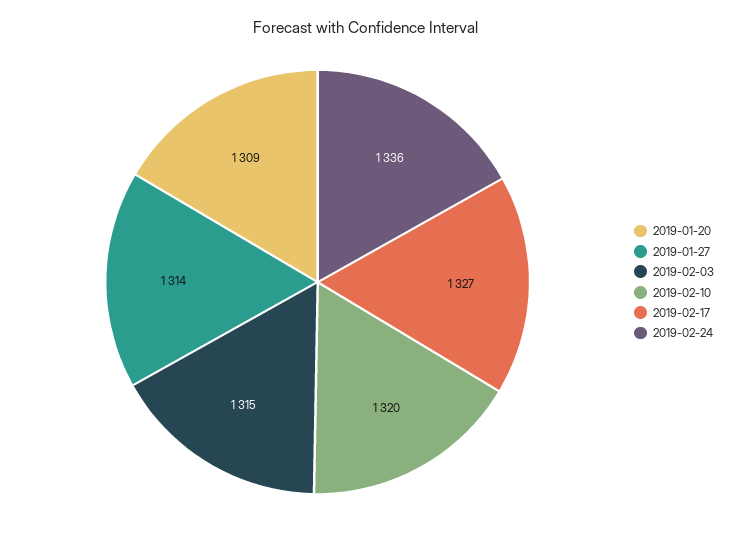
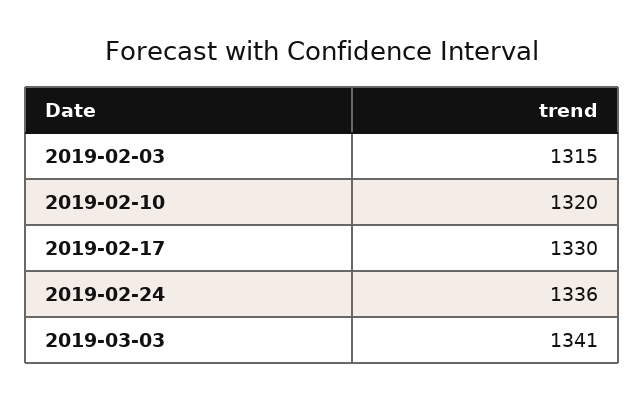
2019-01-20: 1309 -> none
2019-01-27: 1314 -> none
2019-02-17: 1327 -> 1330
2019-03-03: none -> 1341

